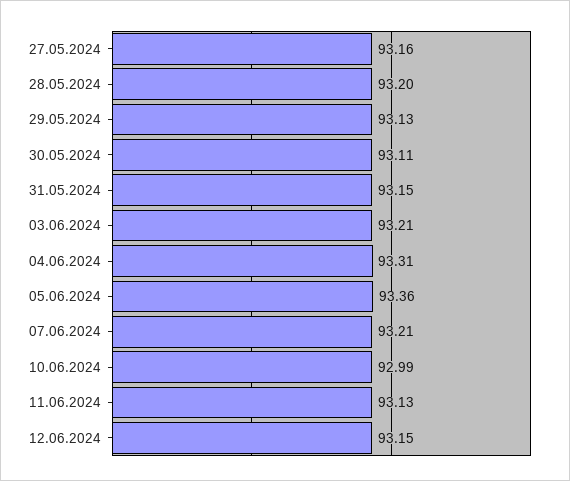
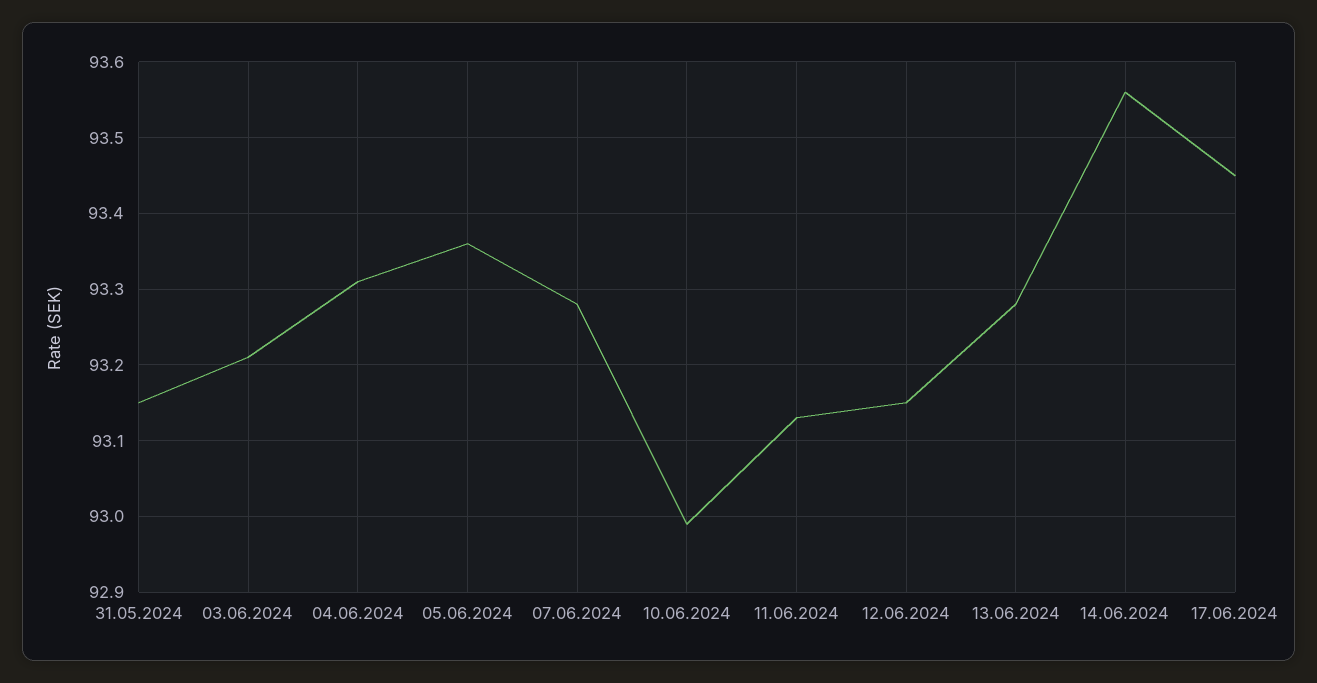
27.05.2024: 93.16 -> none
28.05.2024: 93.2 -> none
29.05.2024: 93.13 -> none
30.05.2024: 93.11 -> none
07.06.2024: 93.21 -> 93.28
13.06.2024: none -> 93.28
14.06.2024: none -> 93.56
17.06.2024: none -> 93.45

